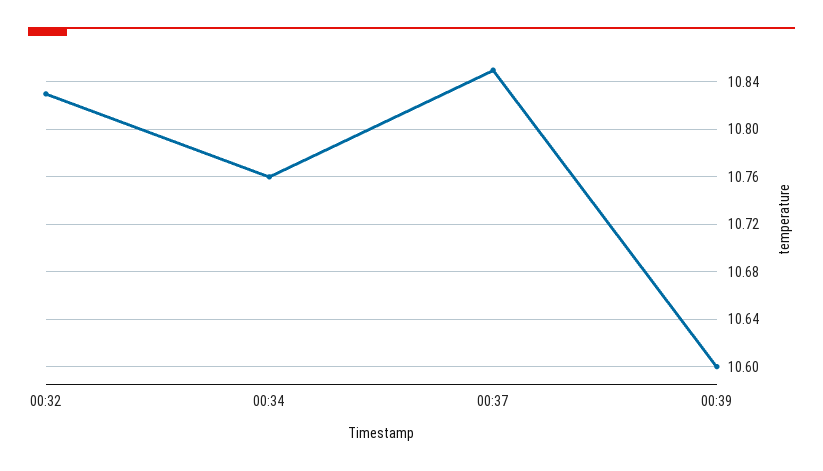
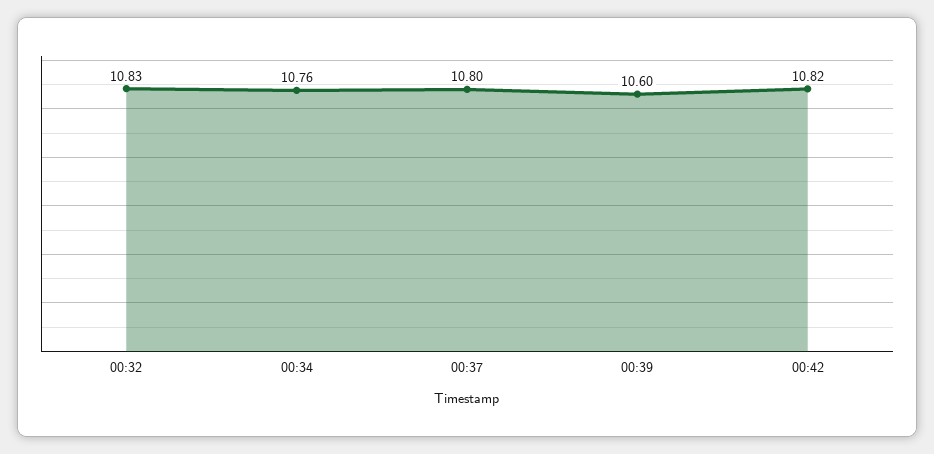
00:37: 10.85 -> 10.8
00:42: none -> 10.82

